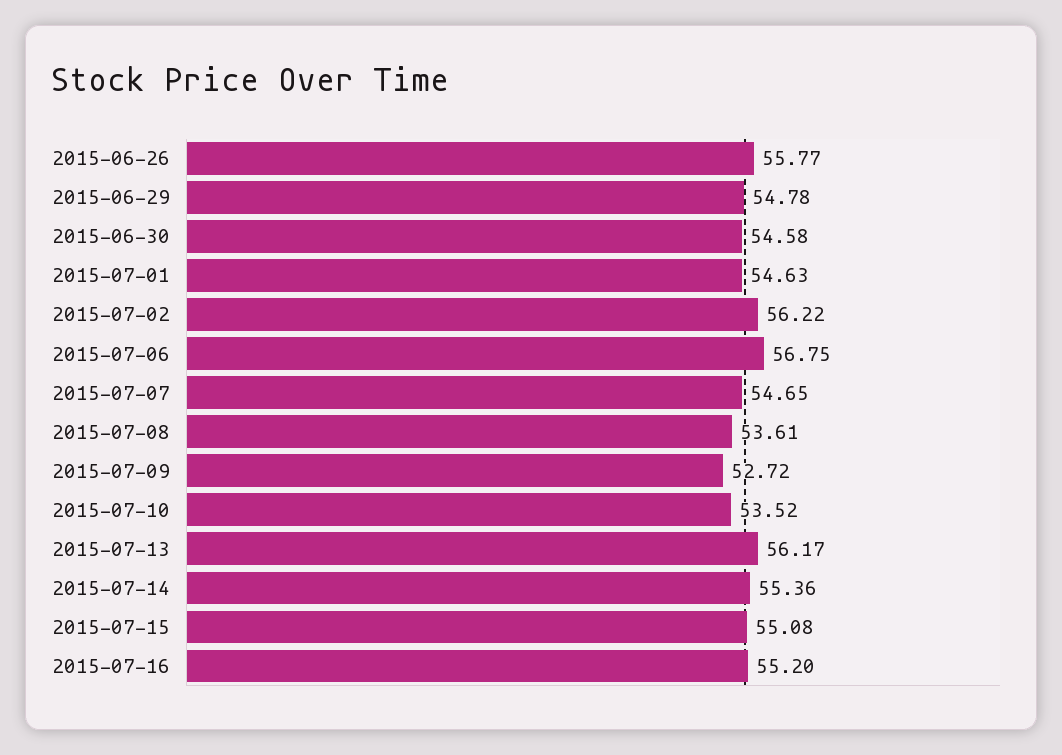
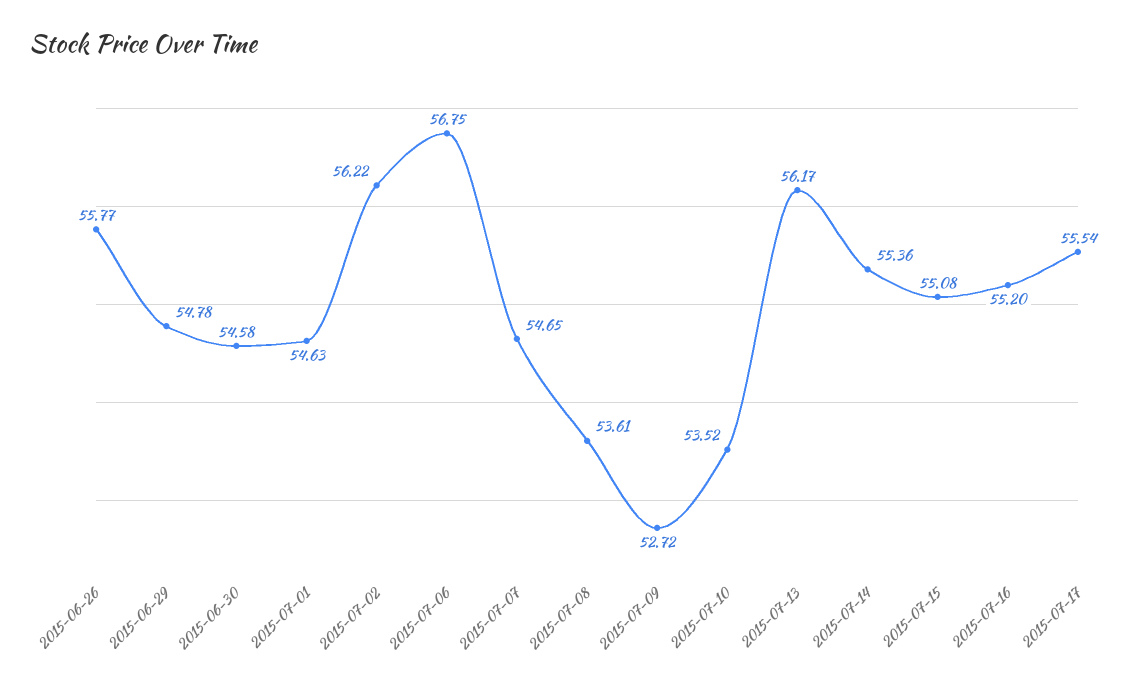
2015-07-17: none -> 55.54

